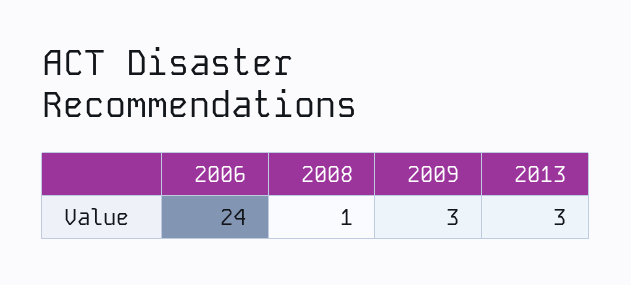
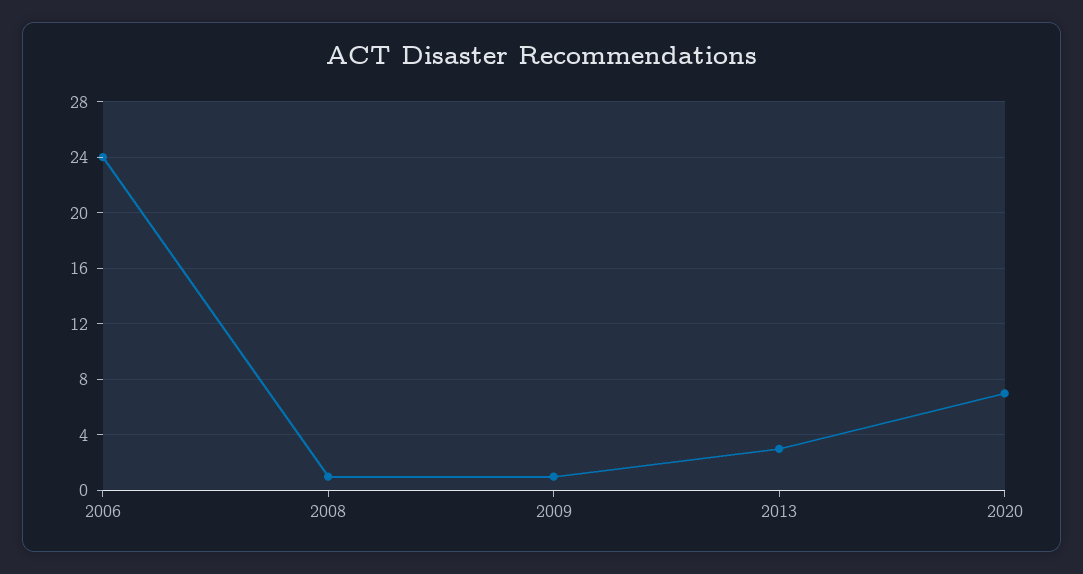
2009: 3 -> 1
2020: none -> 7

